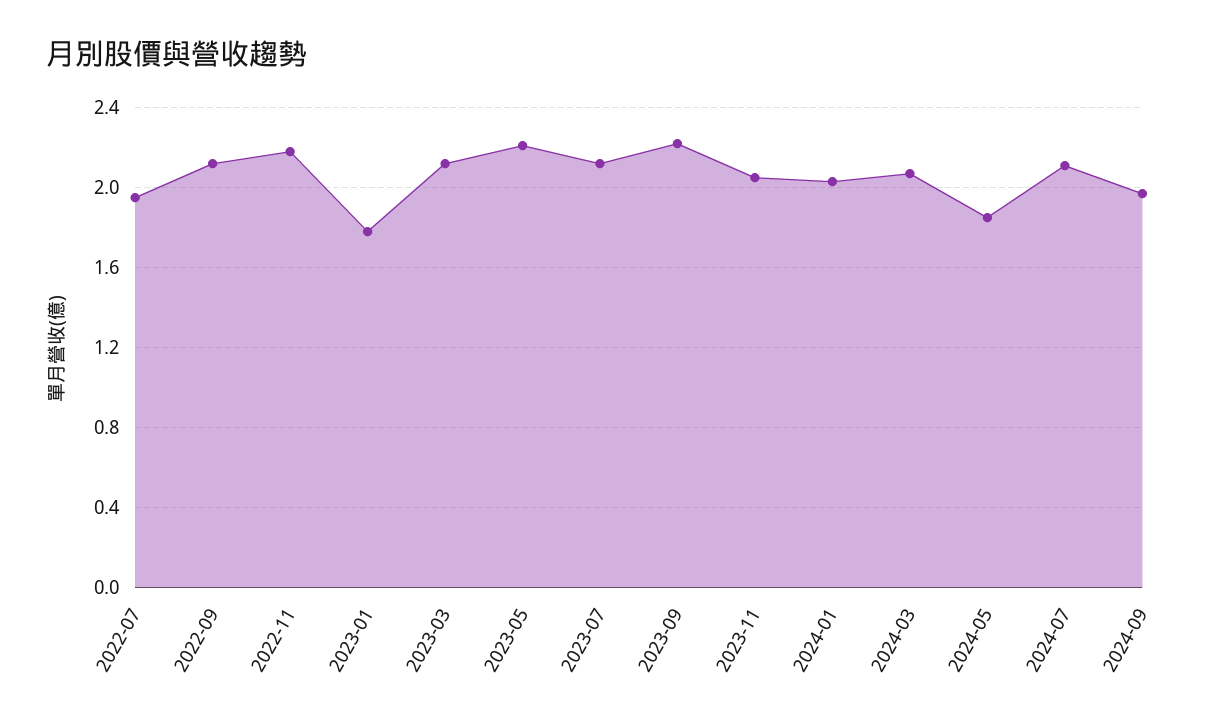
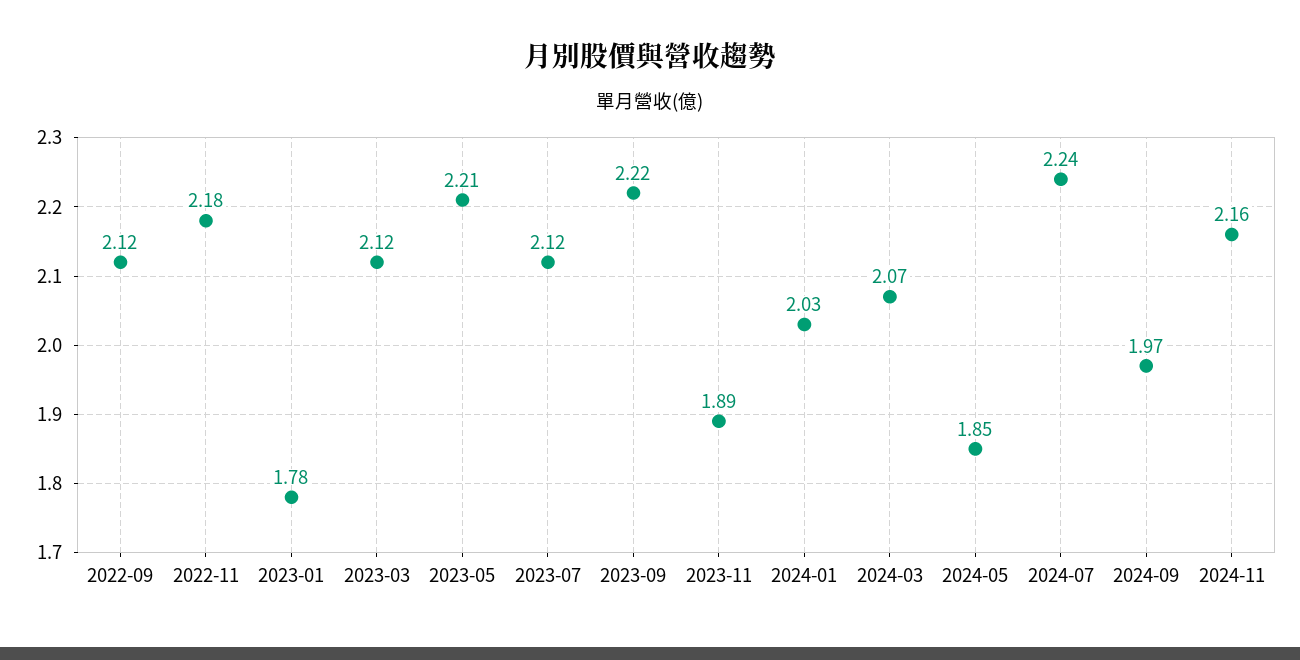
2022-07: 1.95 -> none
2023-11: 2.05 -> 1.89
2024-07: 2.1 -> 2.24
2024-11: none -> 2.16

